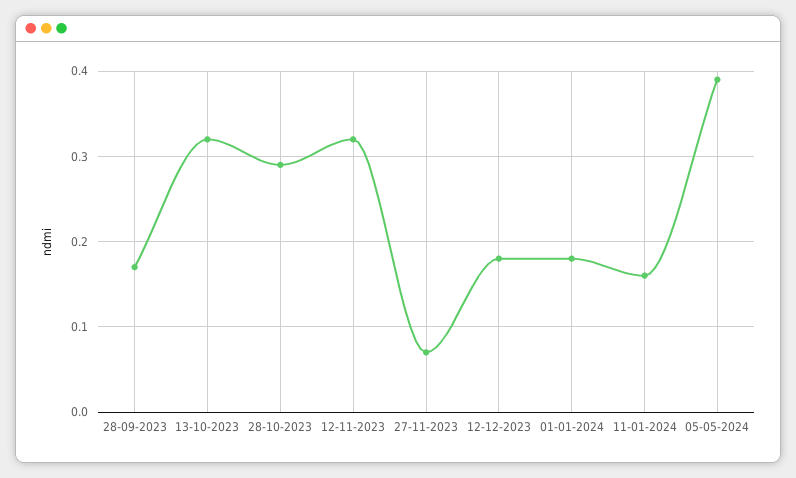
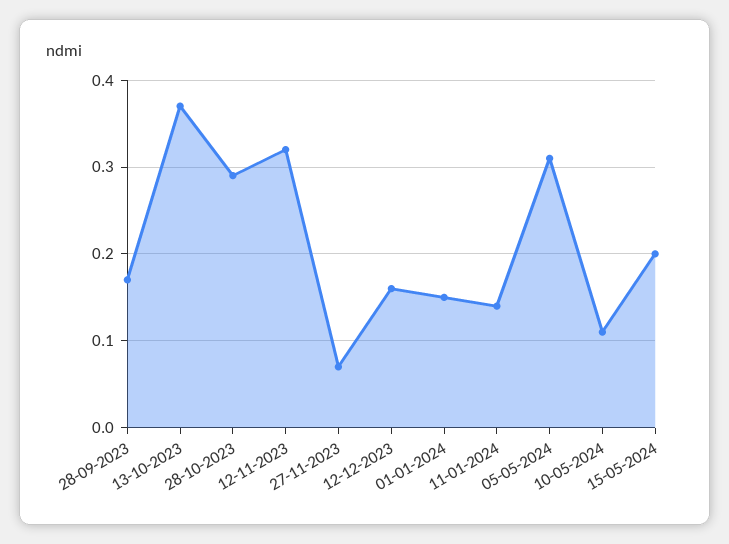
13-10-2023: 0.32 -> 0.37
12-12-2023: 0.18 -> 0.16
01-01-2024: 0.18 -> 0.15
11-01-2024: 0.16 -> 0.14
05-05-2024: 0.39 -> 0.31
10-05-2024: none -> 0.11
15-05-2024: none -> 0.2

